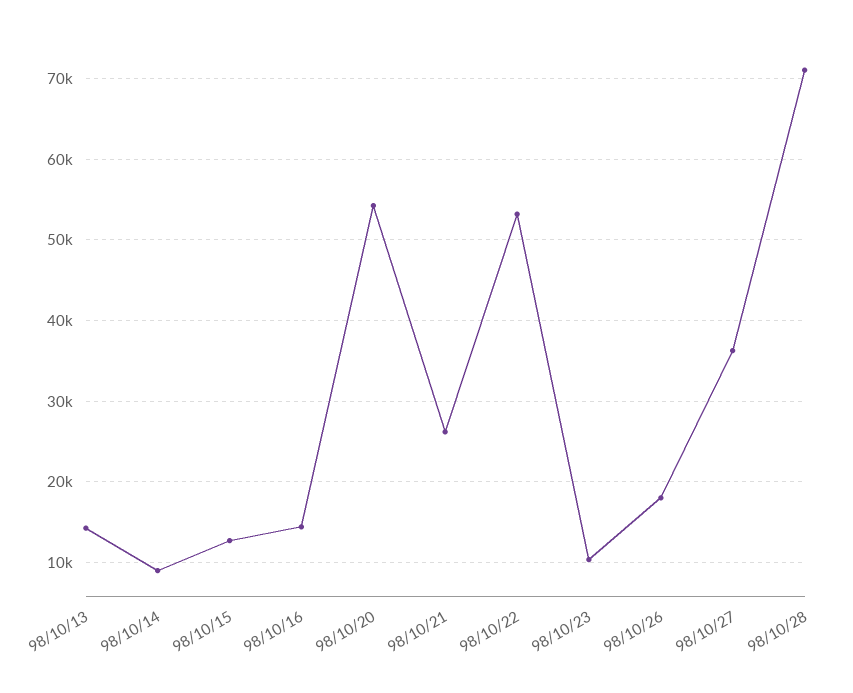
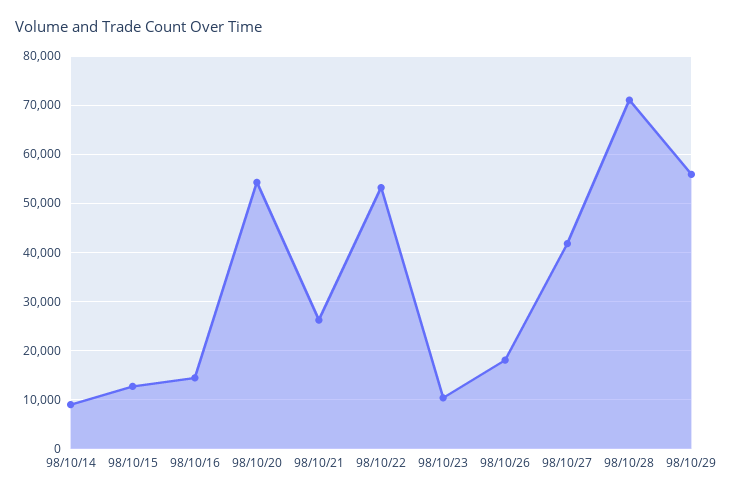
98/10/13: 14000 -> none
98/10/27: 36000 -> 42000
98/10/29: none -> 56000

